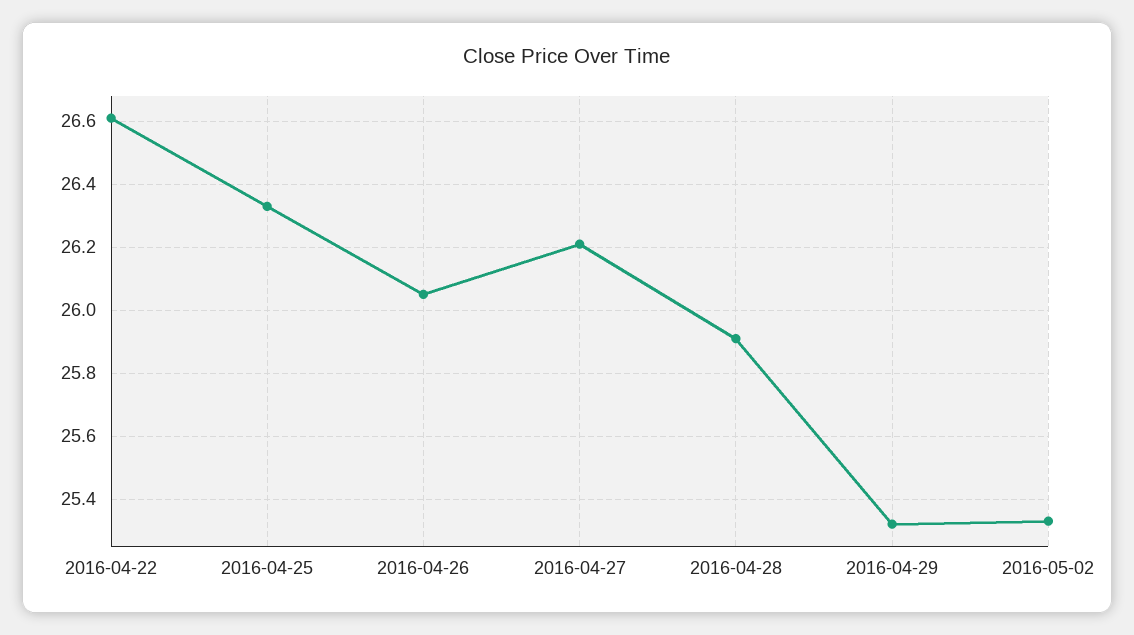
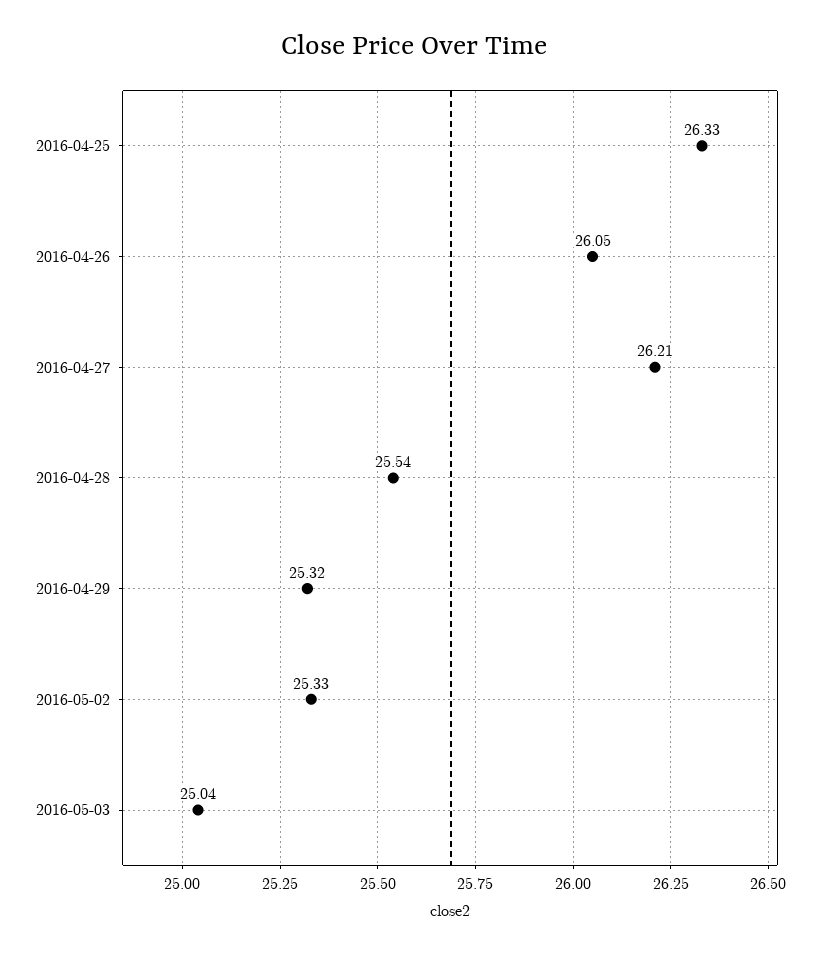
2016-04-22: 26.6 -> none
2016-04-28: 25.9 -> 25.54
2016-05-03: none -> 25.04

